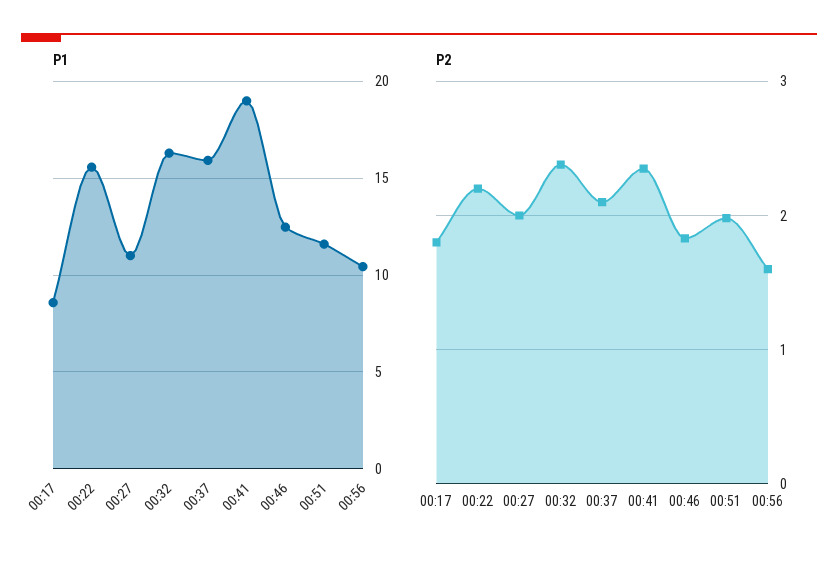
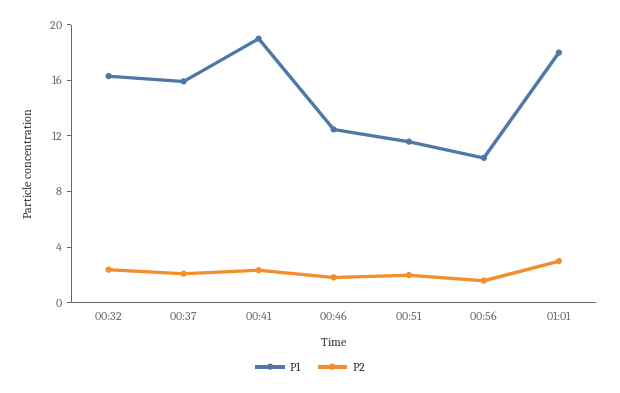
P1, 00:17: 8.5 -> none
P1, 00:22: 15.5 -> none
P1, 00:27: 11 -> none
P2, 00:17: 1.8 -> none
P2, 00:22: 2.2 -> none
P2, 00:27: 2 -> none
P1, 01:01: none -> 18
P2, 01:01: none -> 3

